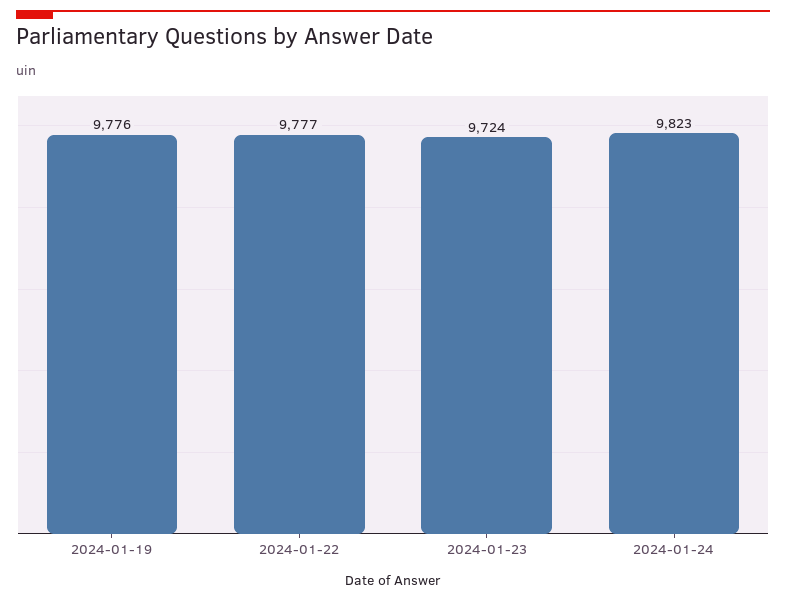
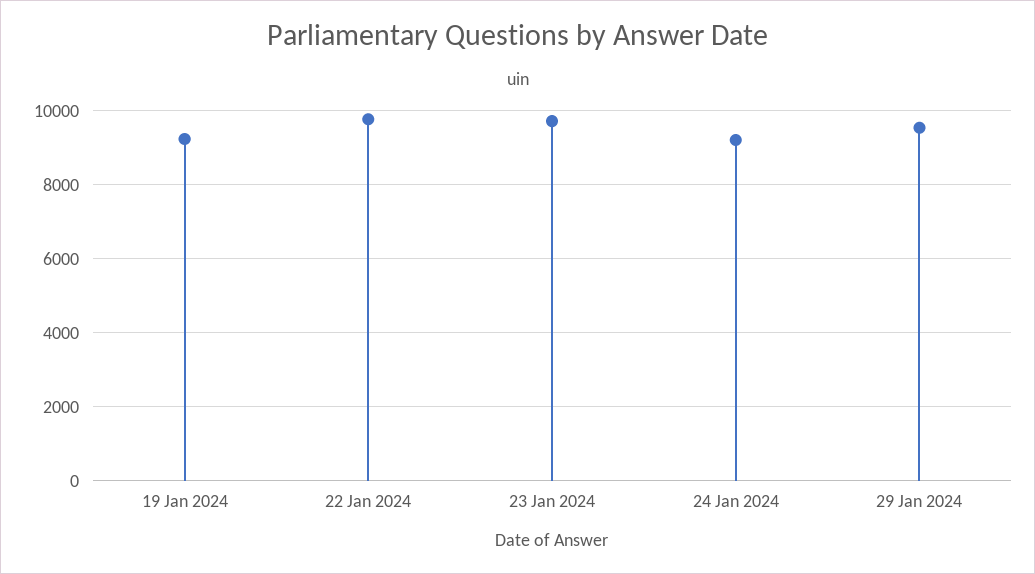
2024-01-19: 9776 -> 9200
2024-01-24: 9823 -> 9200
29 Jan 2024: none -> 9600

